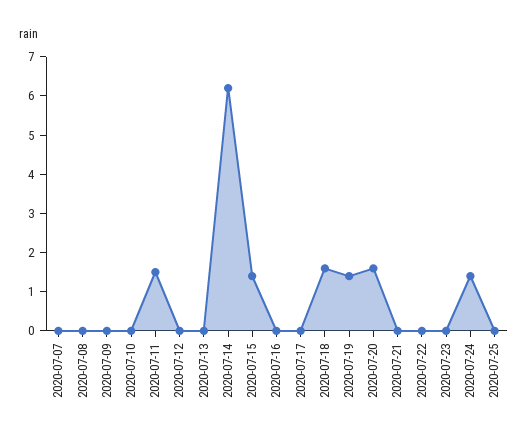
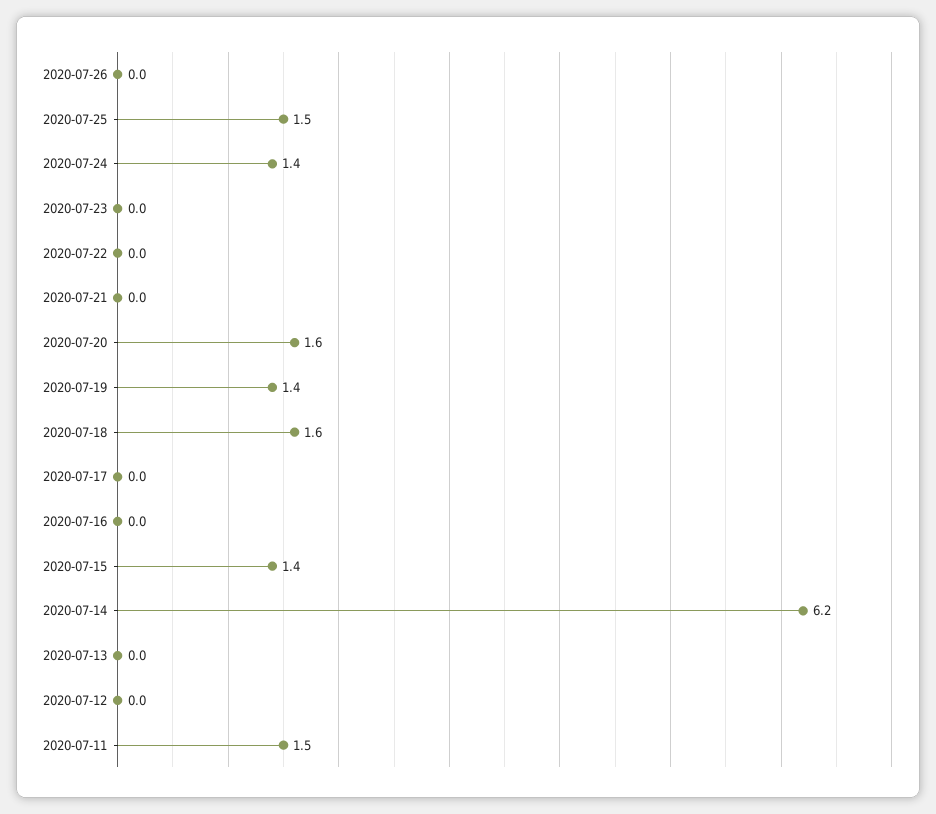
2020-07-07: 0 -> none
2020-07-08: 0 -> none
2020-07-09: 0 -> none
2020-07-10: 0 -> none
2020-07-25: 0 -> 1.5
2020-07-26: none -> 0

